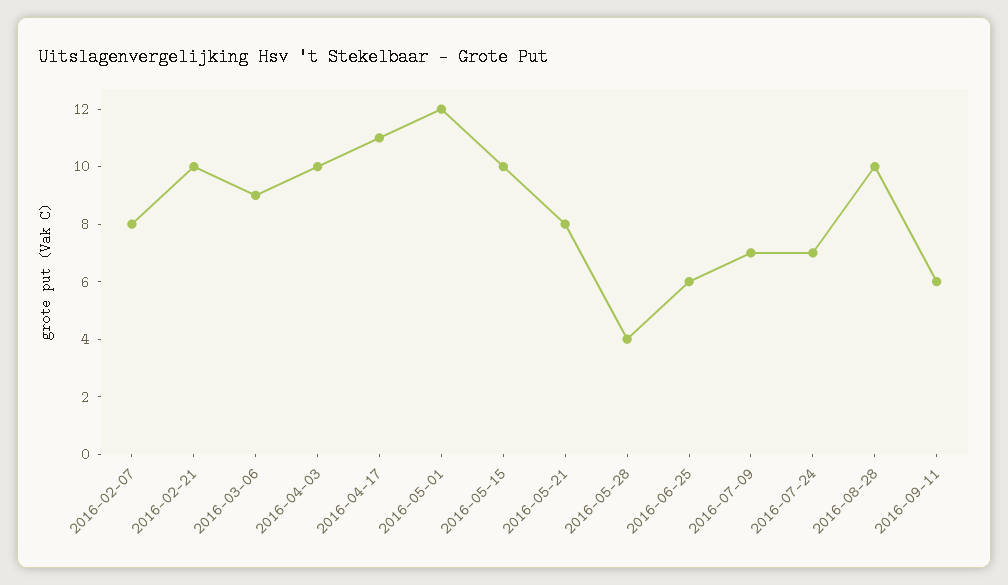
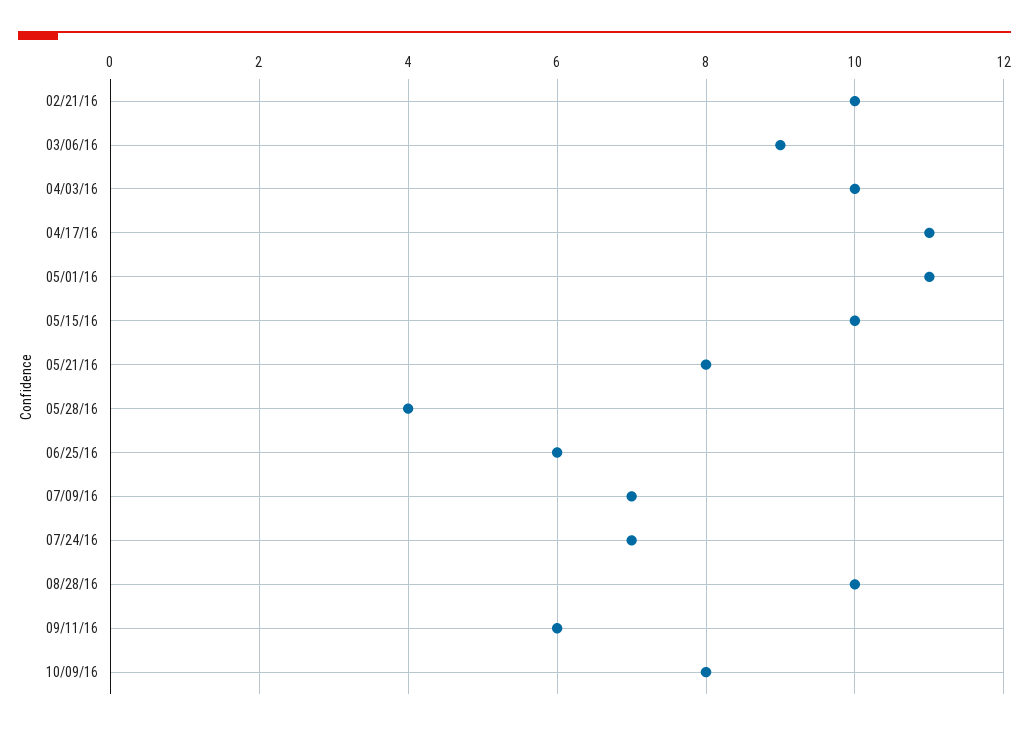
2016-02-07: 8 -> none
2016-05-01: 12 -> 11
10/09/16: none -> 8

